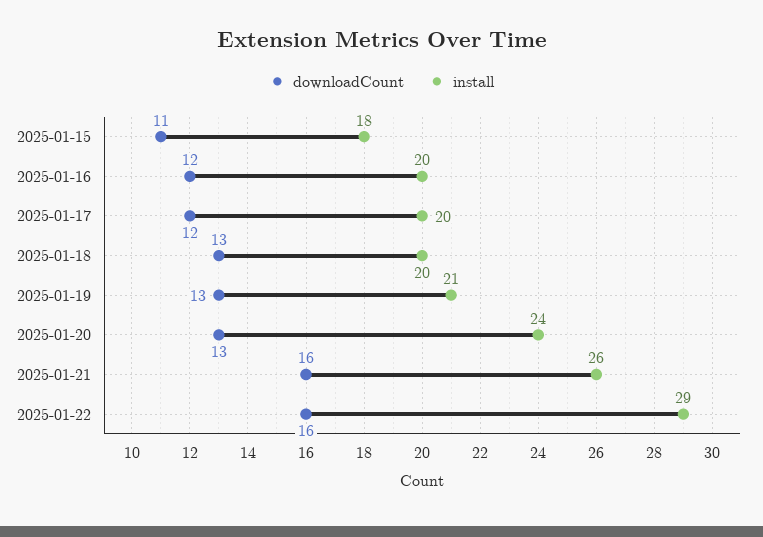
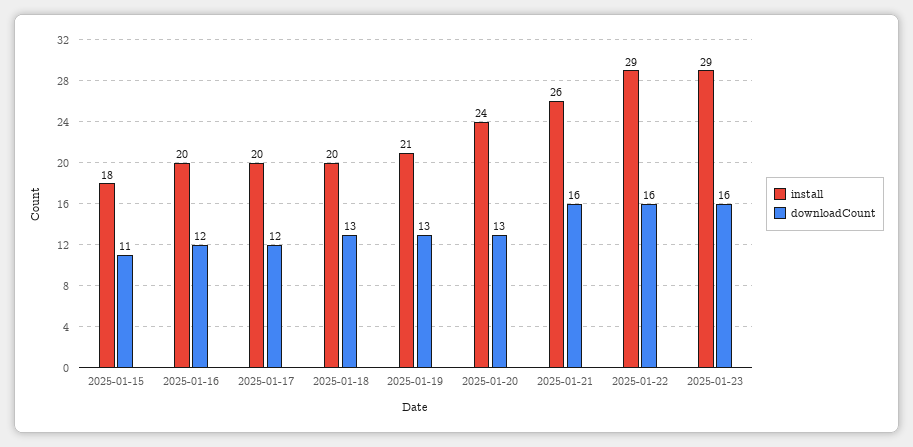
install, 2025-01-23: none -> 29
downloadCount, 2025-01-23: none -> 16

